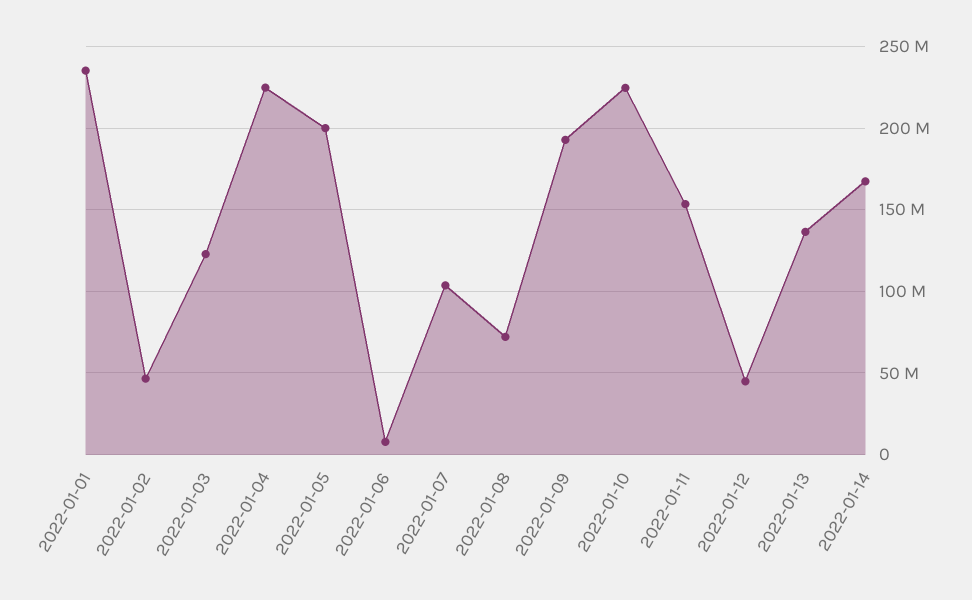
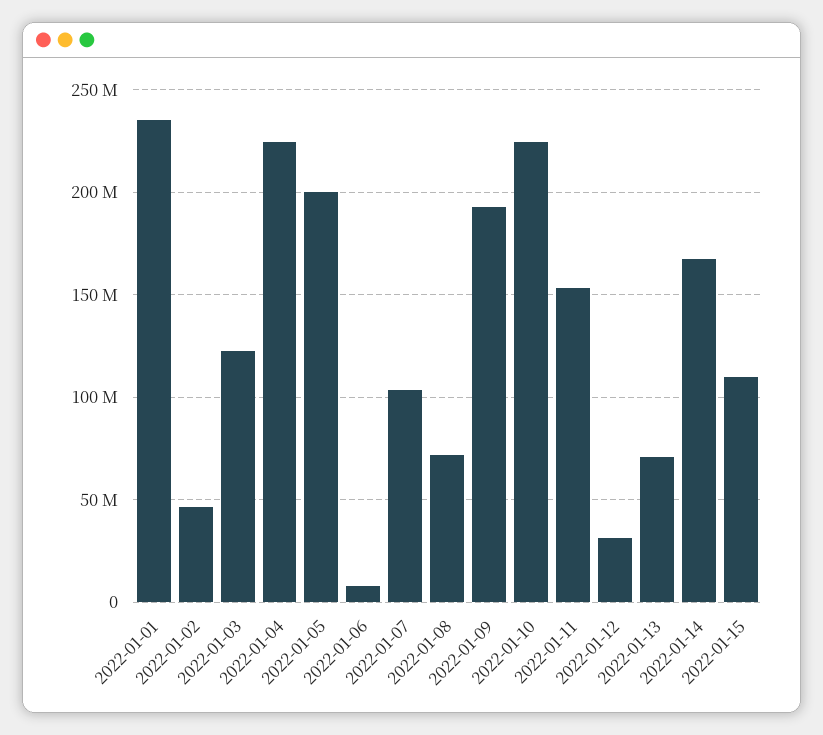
2022-01-12: 45000000 -> 30000000
2022-01-13: 135000000 -> 70000000
2022-01-15: none -> 110000000

